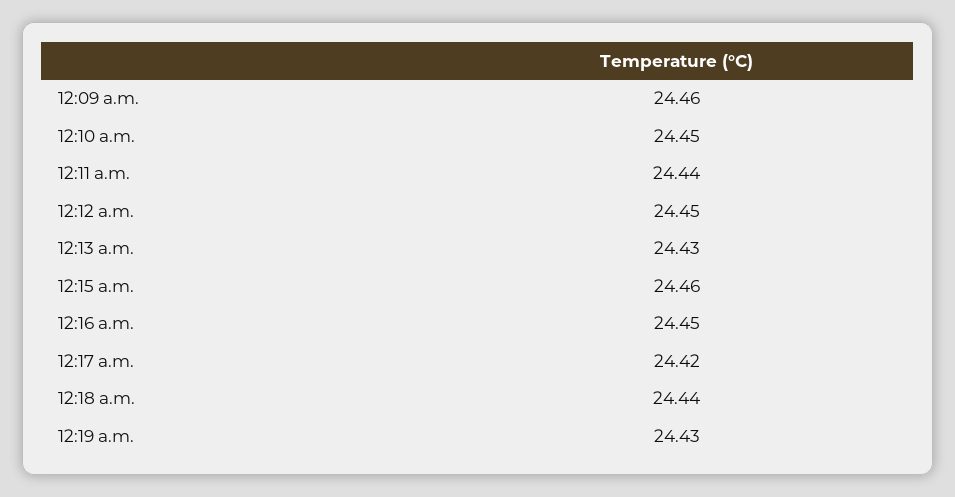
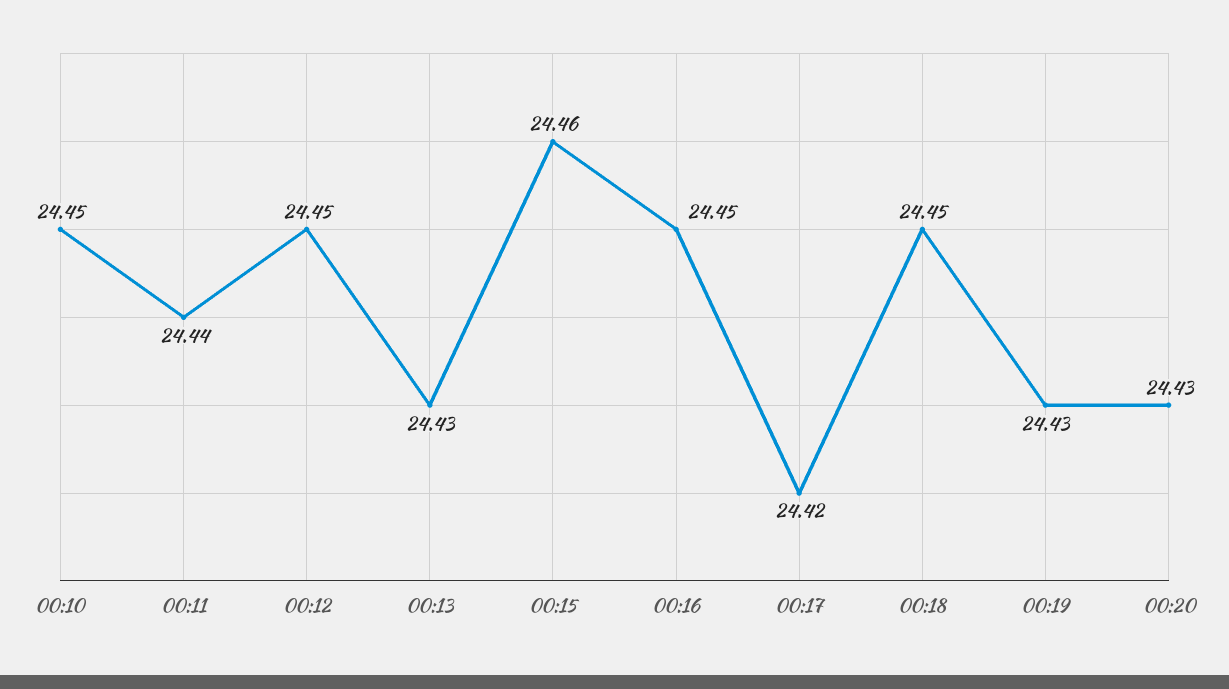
12:09 a.m.: 24.46 -> none
12:18 a.m.: 24.44 -> 24.45
00:20: none -> 24.43

